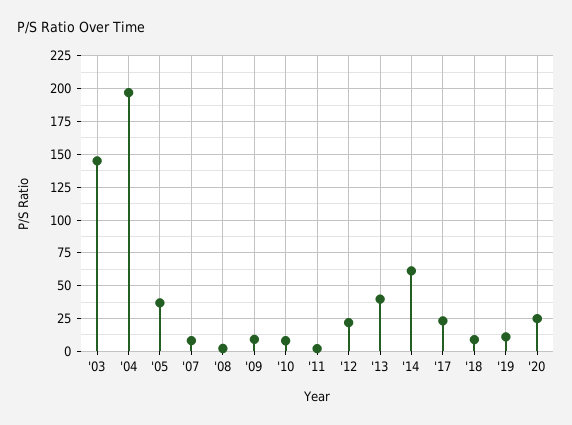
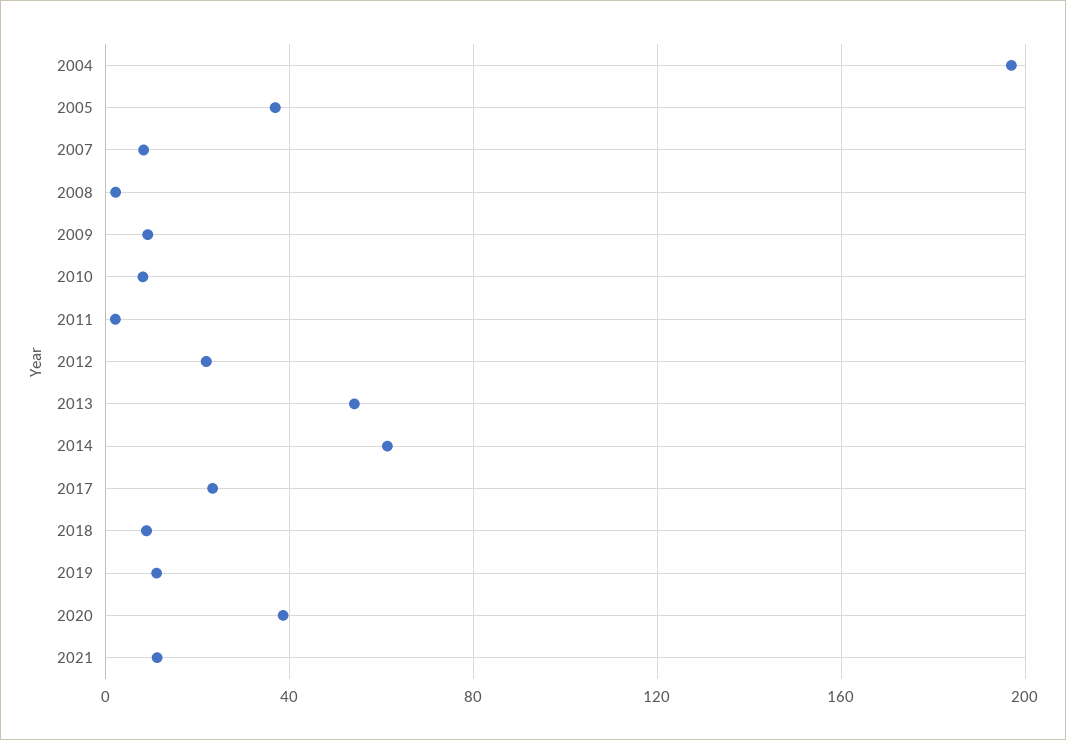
'03: 145 -> none
'13: 40 -> 55
'20: 25 -> 40
2021: none -> 10

